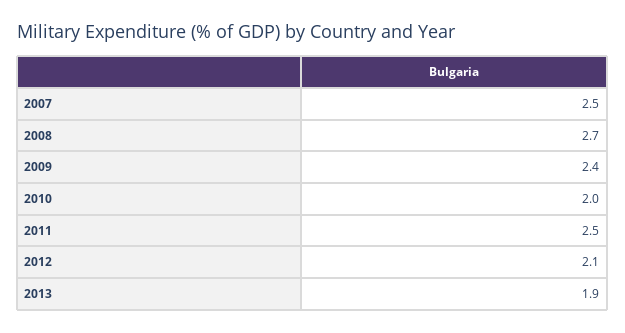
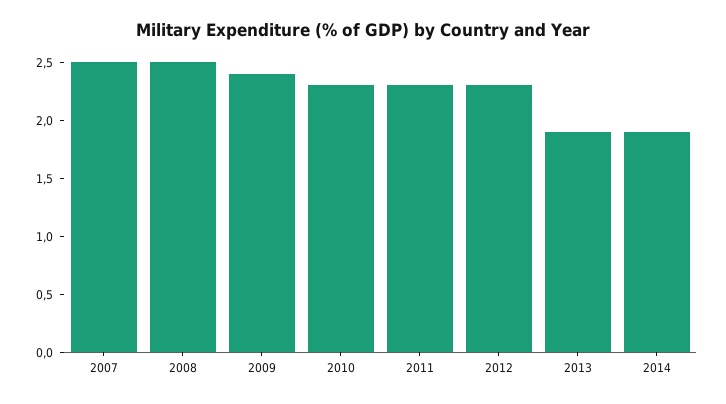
2008: 2.7 -> 2.5
2010: 2 -> 2.3
2011: 2.5 -> 2.3
2012: 2.1 -> 2.3
2014: none -> 1.9

